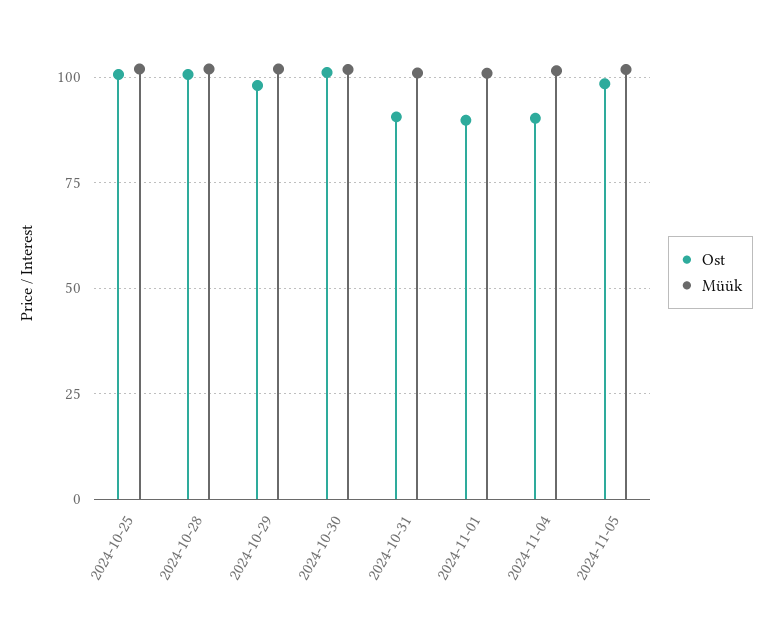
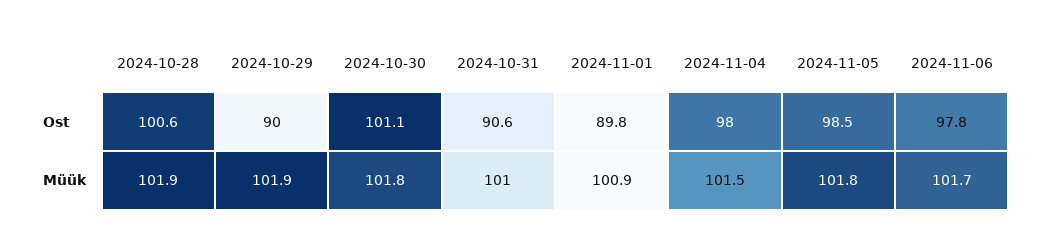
Ost, 2024-10-25: 100 -> none
Müük, 2024-10-25: 102.5 -> none
Ost, 2024-10-29: 97.5 -> 90
Ost, 2024-11-04: 90 -> 98
Ost, 2024-11-06: none -> 97.8
Müük, 2024-11-06: none -> 101.7

